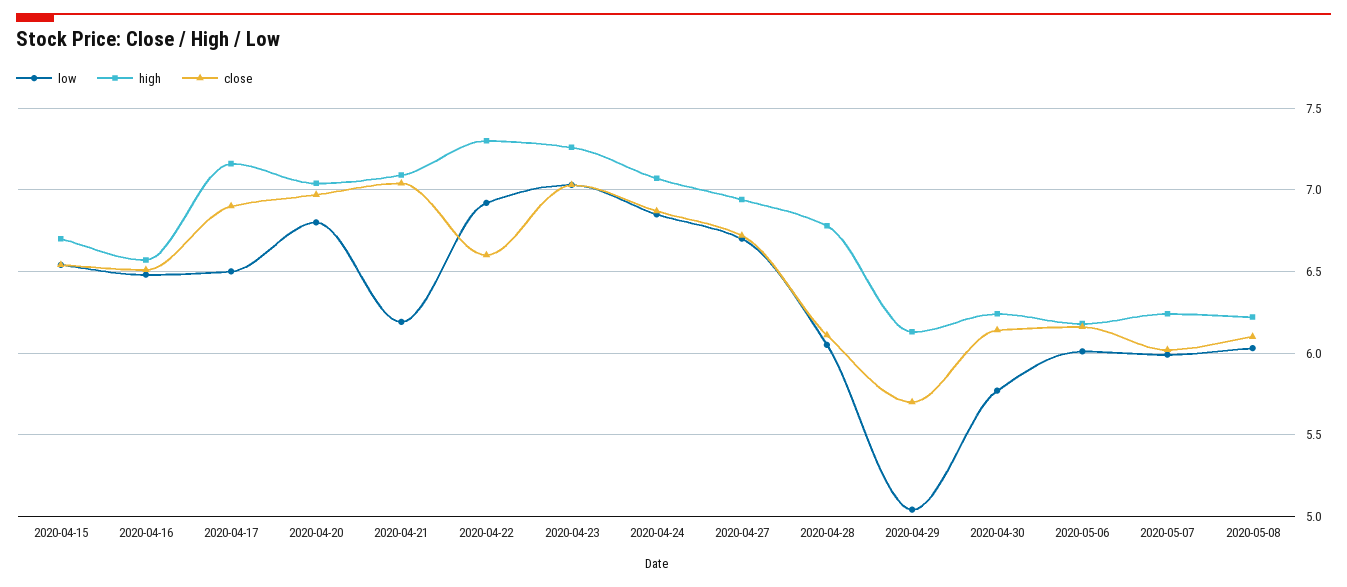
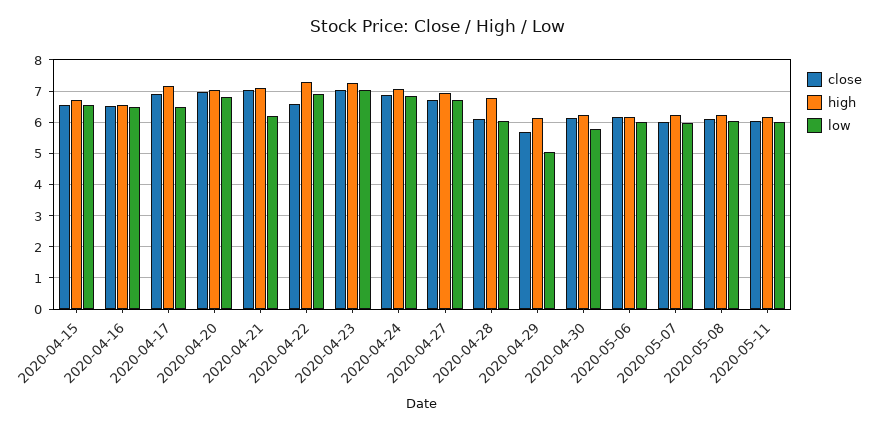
close, 2020-05-11: none -> 6
high, 2020-05-11: none -> 6.2
low, 2020-05-11: none -> 6

